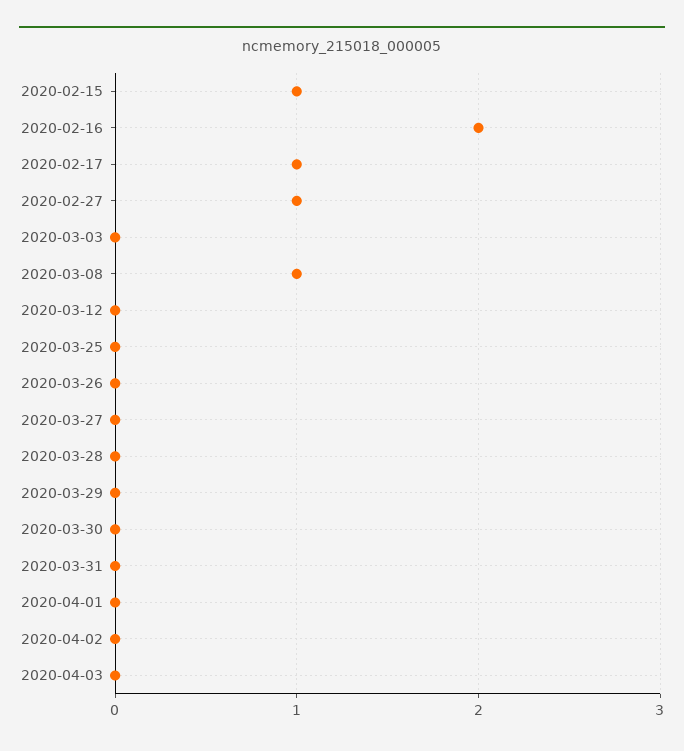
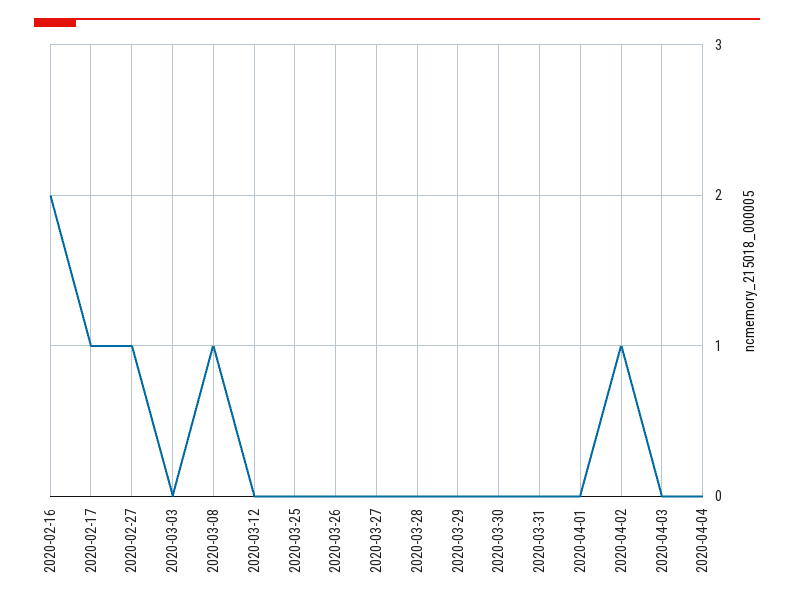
2020-02-15: 1 -> none
2020-04-02: 0 -> 1
2020-04-04: none -> 0

